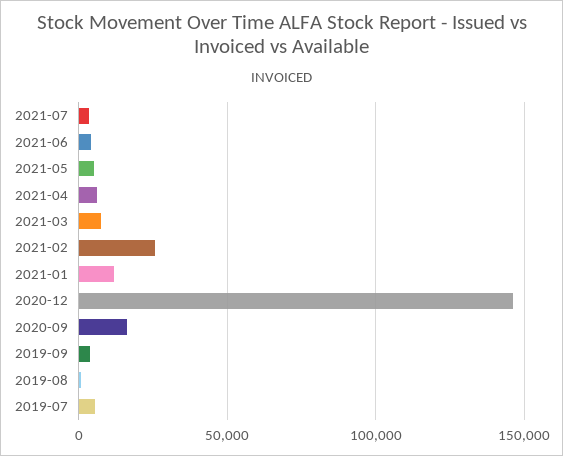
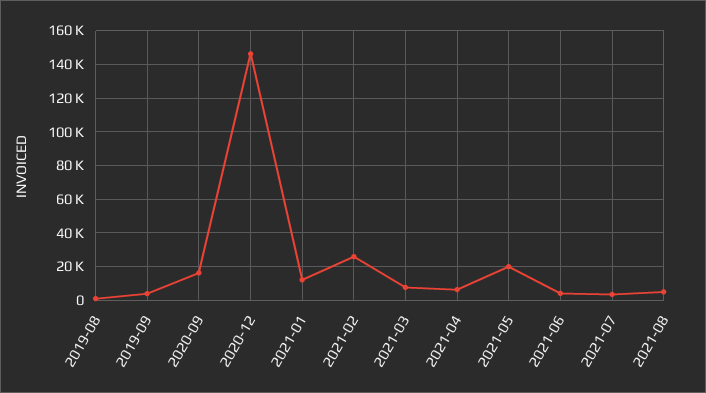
2021-05: 5000 -> 20000
2019-07: 5000 -> none
2021-08: none -> 5000

